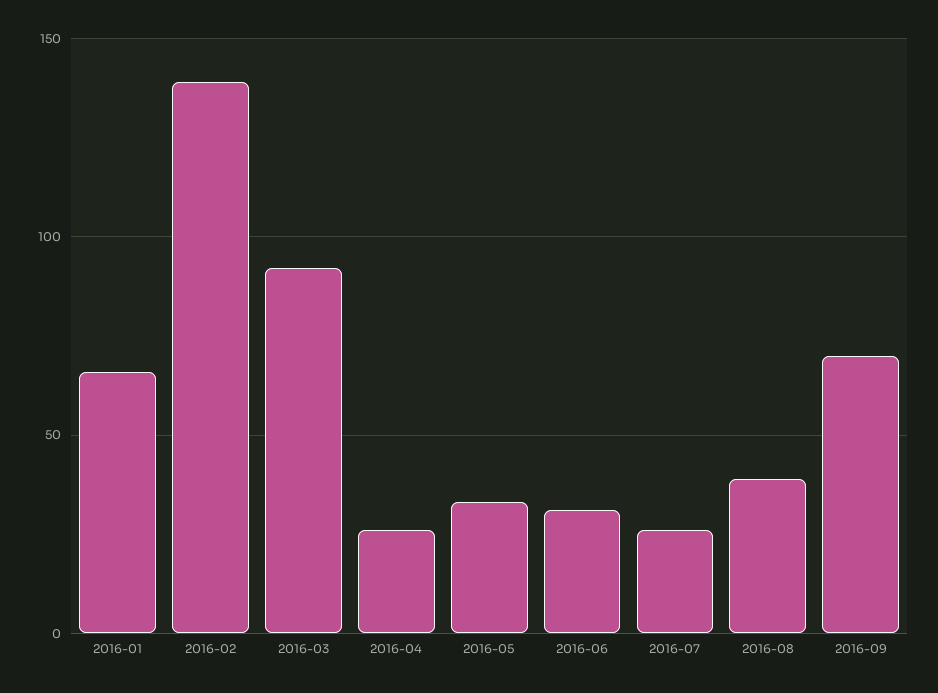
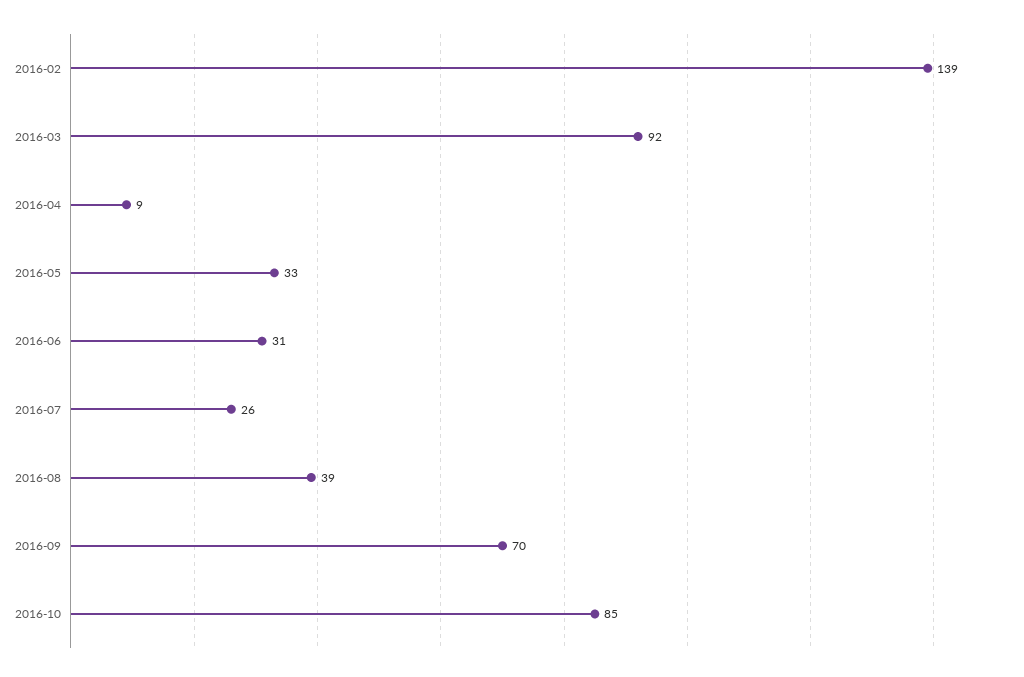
2016-01: 65 -> none
2016-04: 25 -> 9
2016-10: none -> 85

